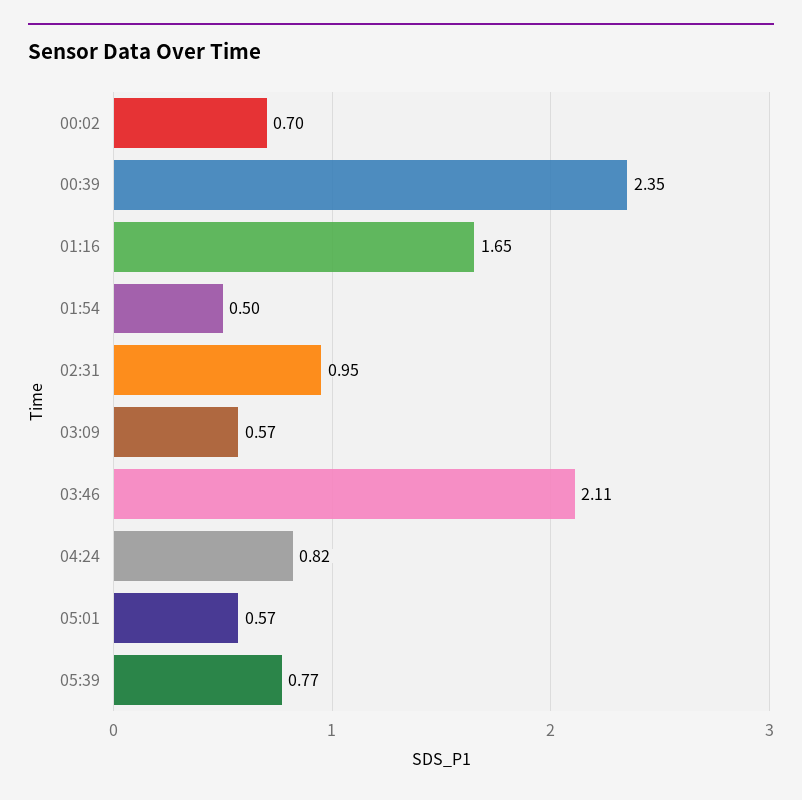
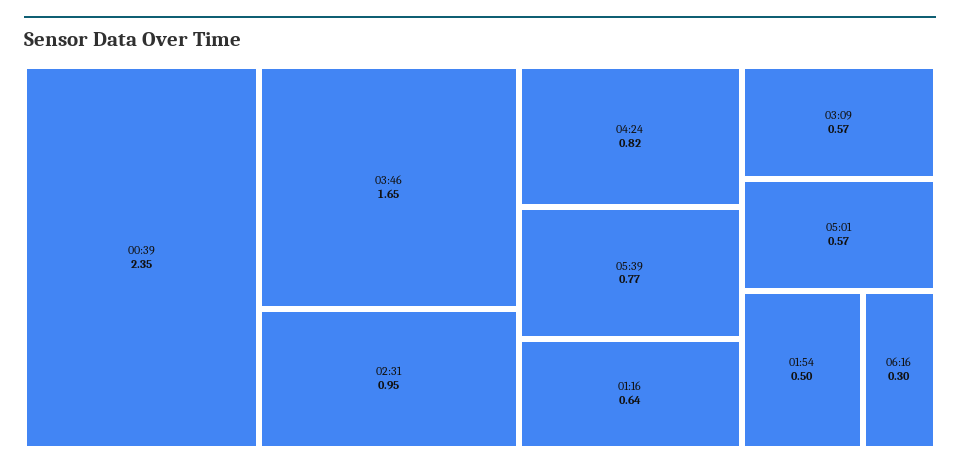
00:02: 0.7 -> none
01:16: 1.65 -> 0.64
03:46: 2.11 -> 1.65
06:16: none -> 0.3

